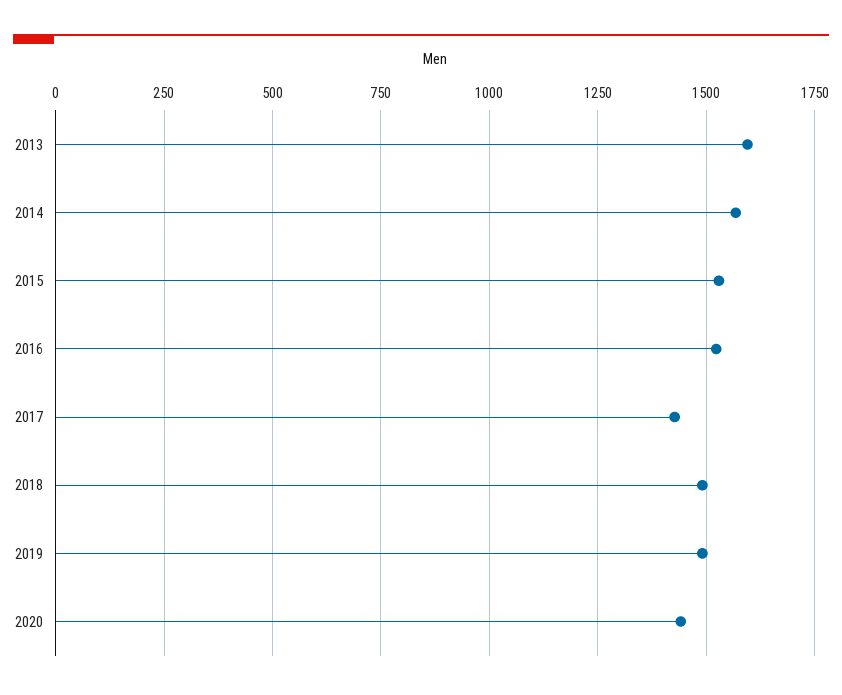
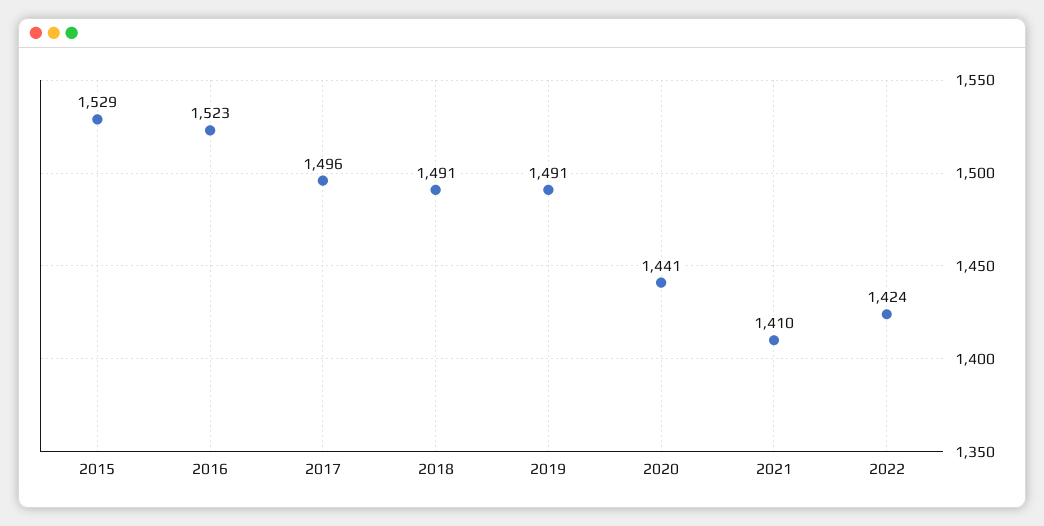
2013: 1600 -> none
2014: 1575 -> none
2017: 1425 -> 1496
2021: none -> 1410
2022: none -> 1424

